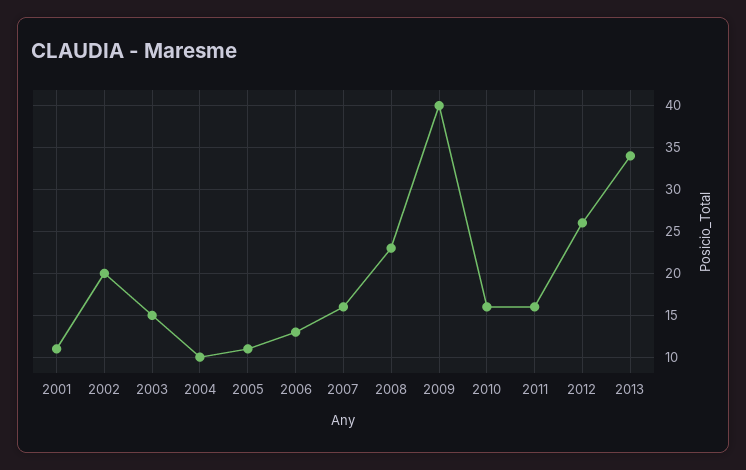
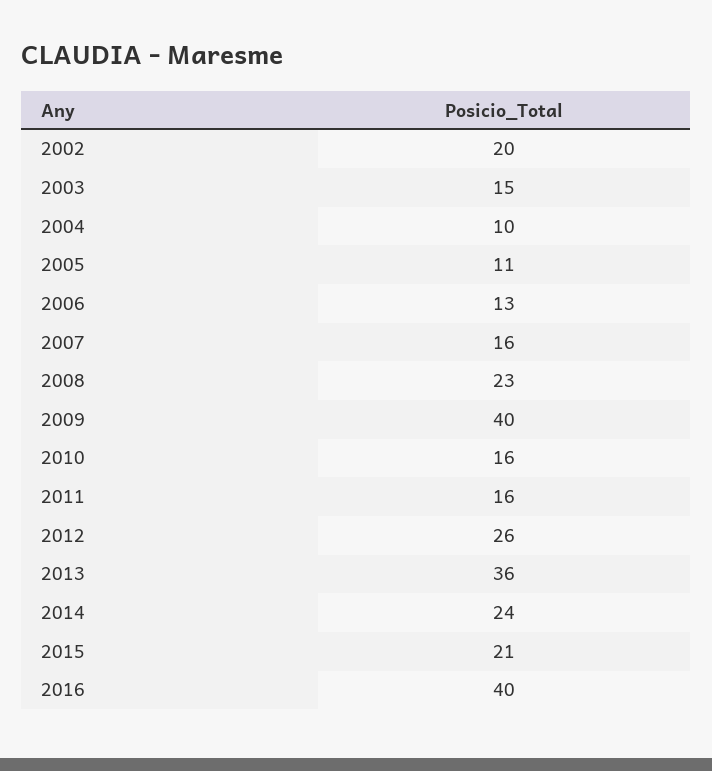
2001: 11 -> none
2013: 34 -> 36
2014: none -> 24
2015: none -> 21
2016: none -> 40

